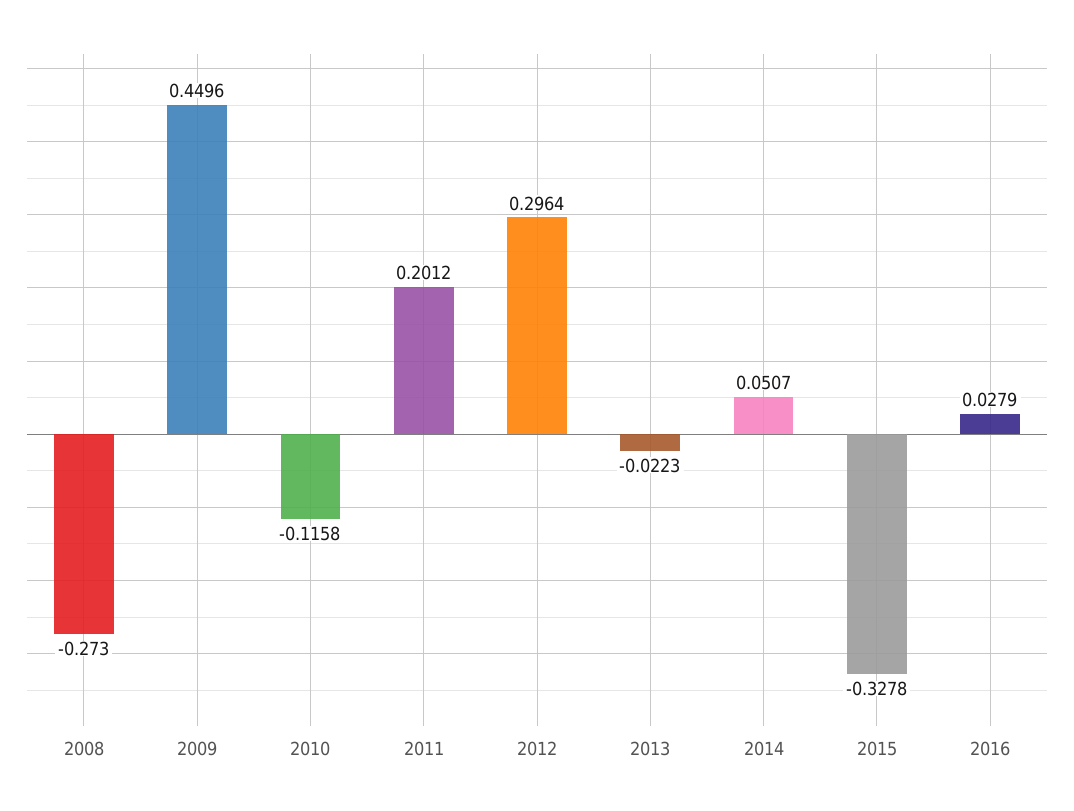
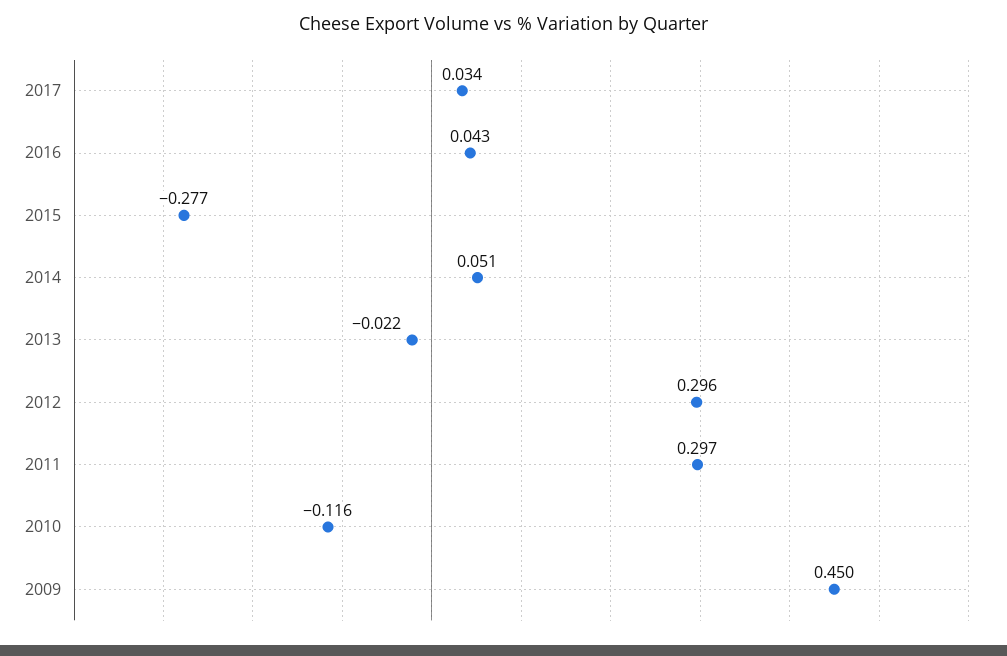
2008: -0.273 -> none
2011: 0.2012 -> 0.297
2015: -0.3278 -> -0.277
2016: 0.0279 -> 0.043
2017: none -> 0.034

